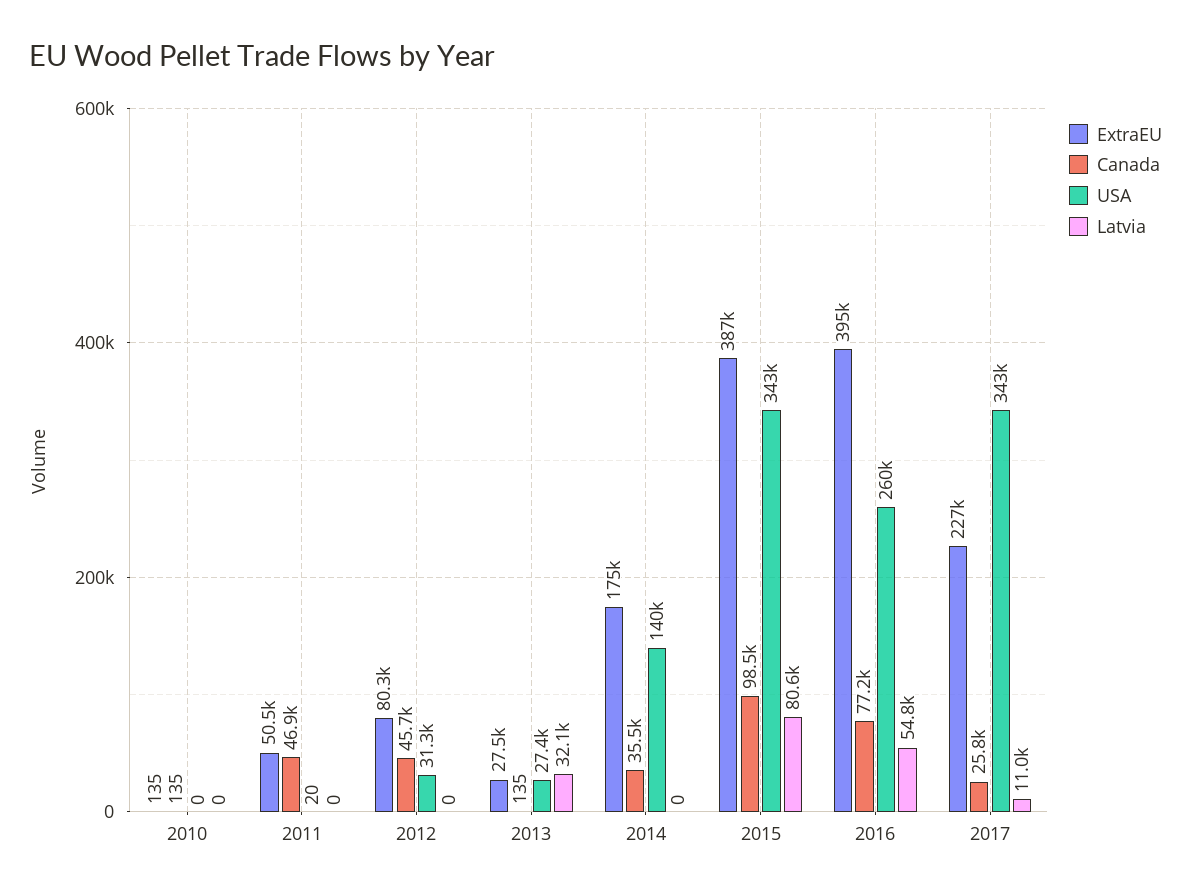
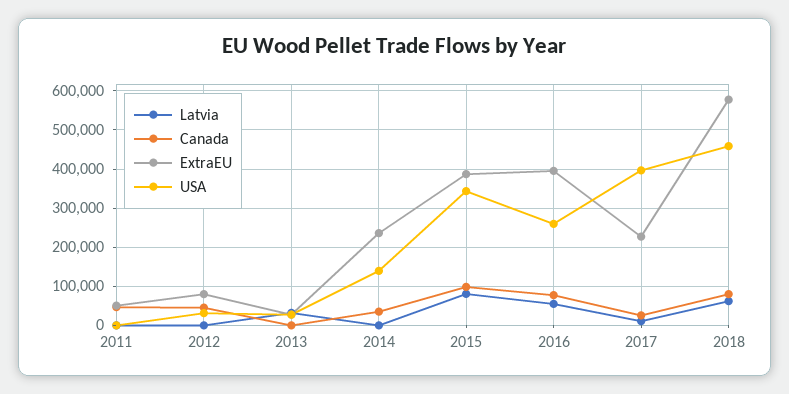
ExtraEU, 2010: 135 -> none
Canada, 2010: 135 -> none
USA, 2010: 0 -> none
Latvia, 2010: 0 -> none
ExtraEU, 2014: 175000 -> 240000
USA, 2017: 343000 -> 400000
Latvia, 2018: none -> 60000
Canada, 2018: none -> 80000
ExtraEU, 2018: none -> 580000
USA, 2018: none -> 460000

